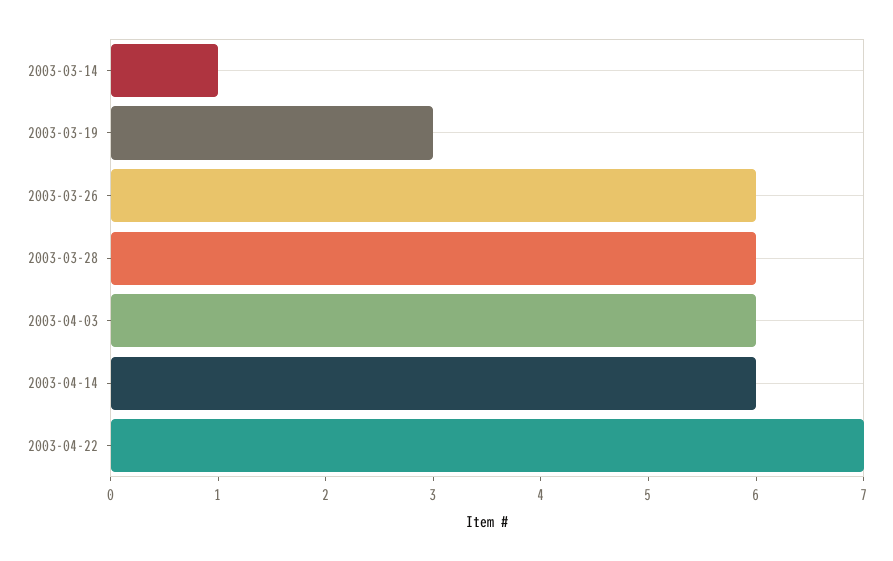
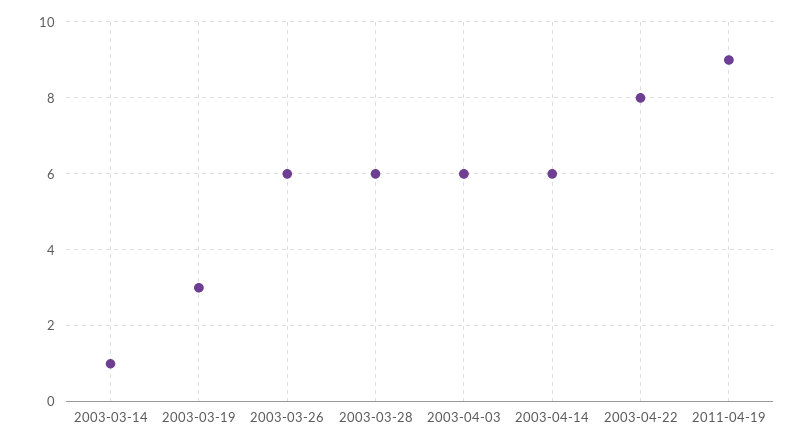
2003-04-22: 7 -> 8
2011-04-19: none -> 9

